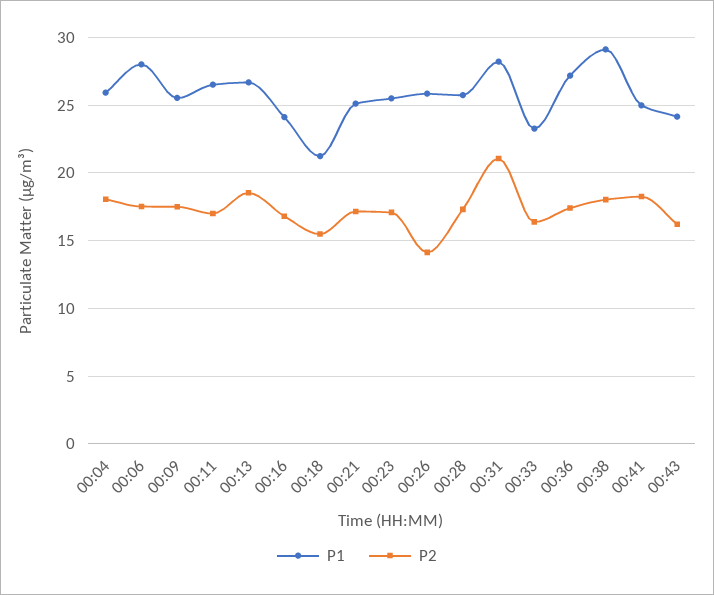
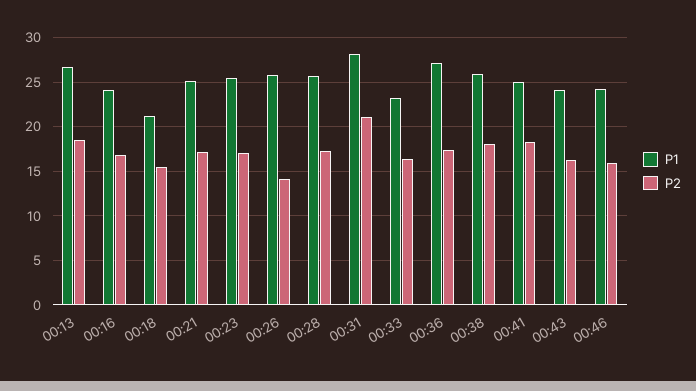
P1, 00:04: 26 -> none
P2, 00:04: 18 -> none
P1, 00:06: 28 -> none
P2, 00:06: 17.5 -> none
P1, 00:09: 25.5 -> none
P2, 00:09: 17.5 -> none
P1, 00:11: 26.5 -> none
P2, 00:11: 17 -> none
P1, 00:38: 29 -> 26
P1, 00:46: none -> 24
P2, 00:46: none -> 16

